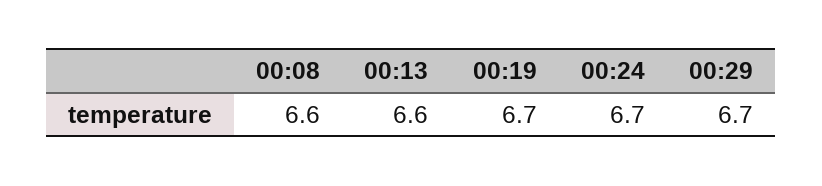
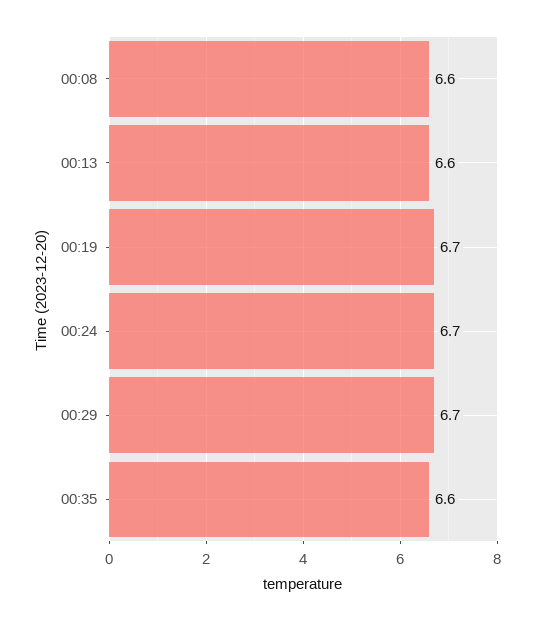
00:35: none -> 6.6

